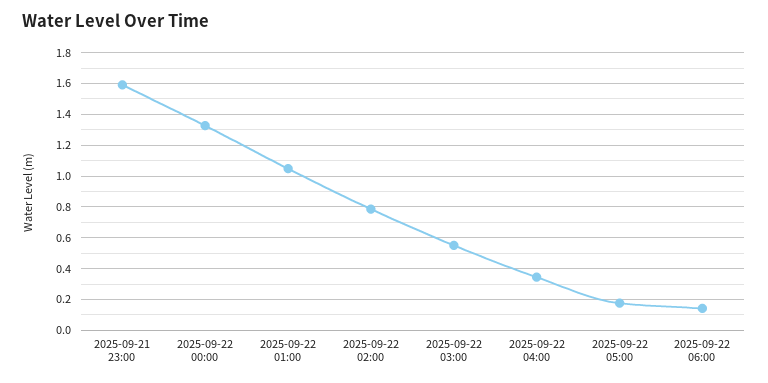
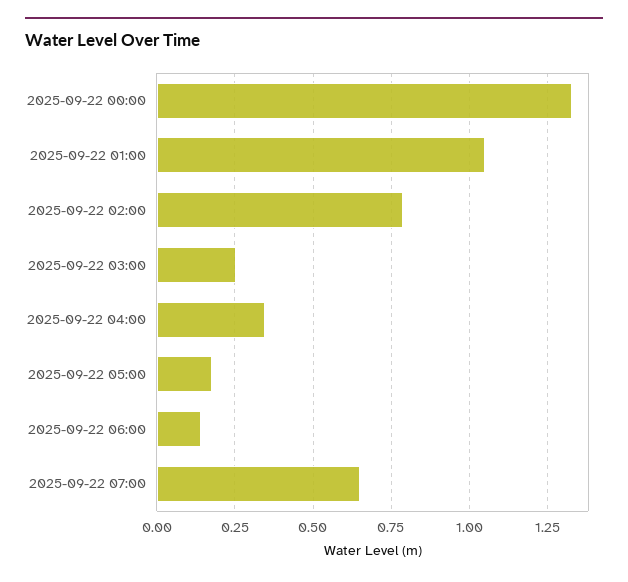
2025-09-21 23:00: 1.6 -> none
2025-09-22 03:00: 0.55 -> 0.25
2025-09-22 07:00: none -> 0.65

